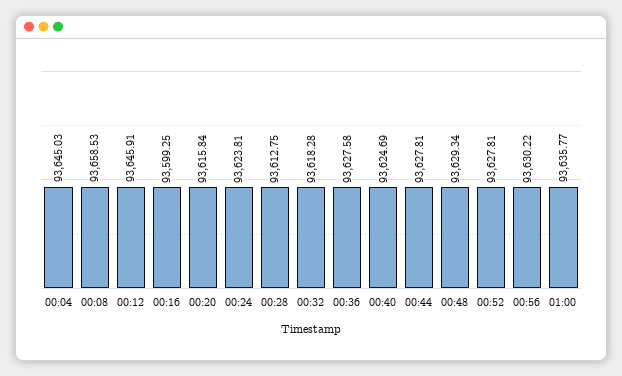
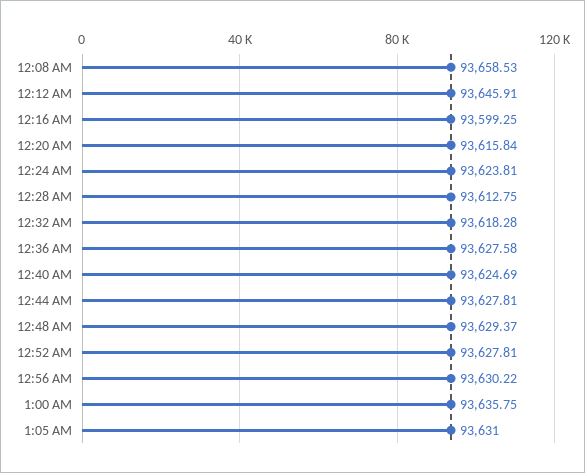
00:04: 93645.03 -> none
00:48: 93629.34 -> 93629.37
01:00: 93635.77 -> 93635.75
1:05 AM: none -> 93631

